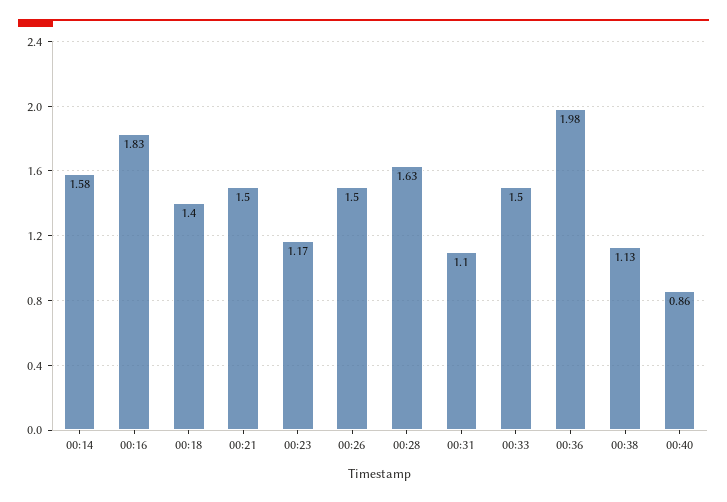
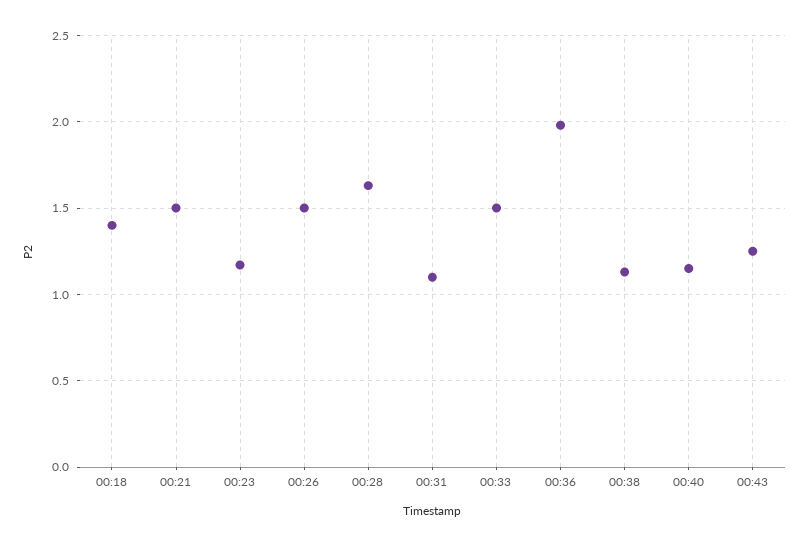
00:14: 1.58 -> none
00:16: 1.83 -> none
00:40: 0.86 -> 1.15
00:43: none -> 1.25

